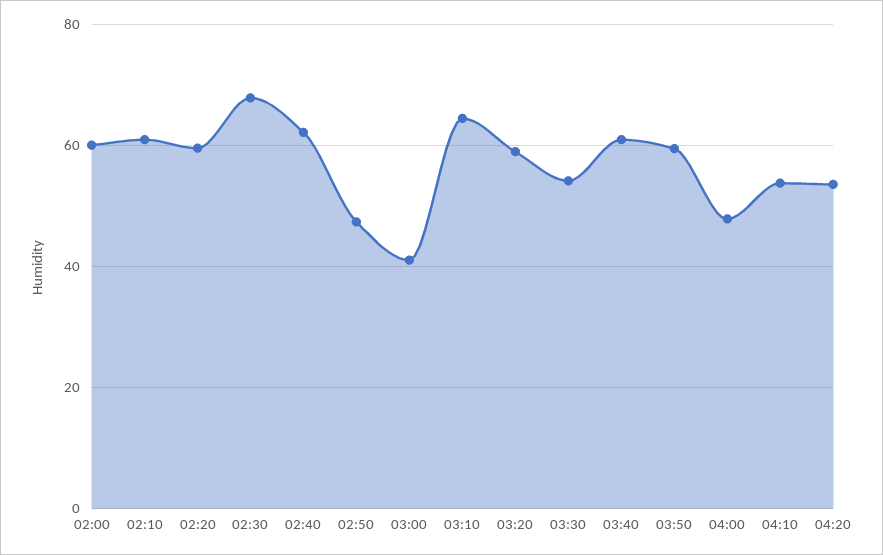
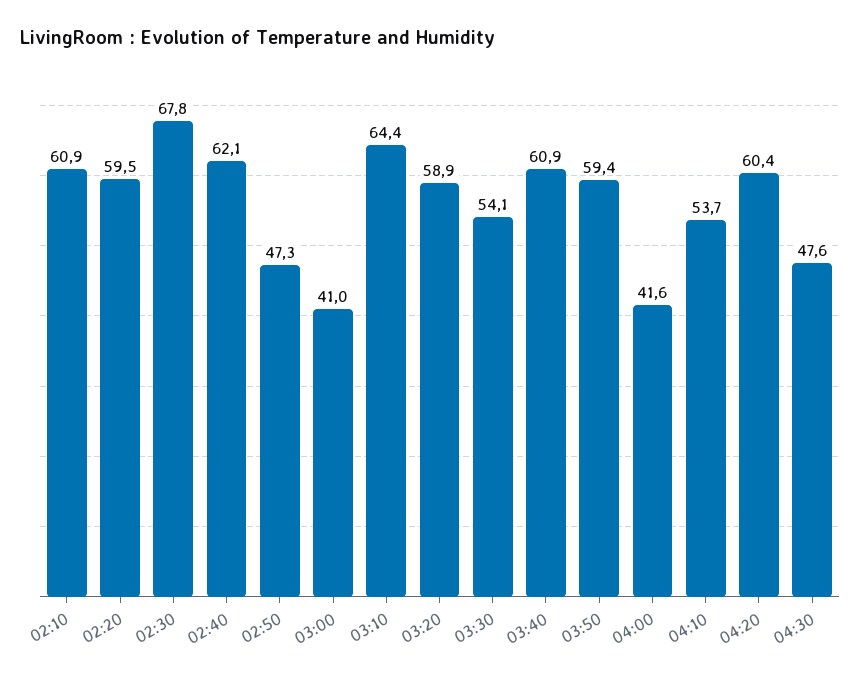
02:00: 60 -> none
04:00: 48 -> 41.6
04:20: 54 -> 60.4
04:30: none -> 47.6

